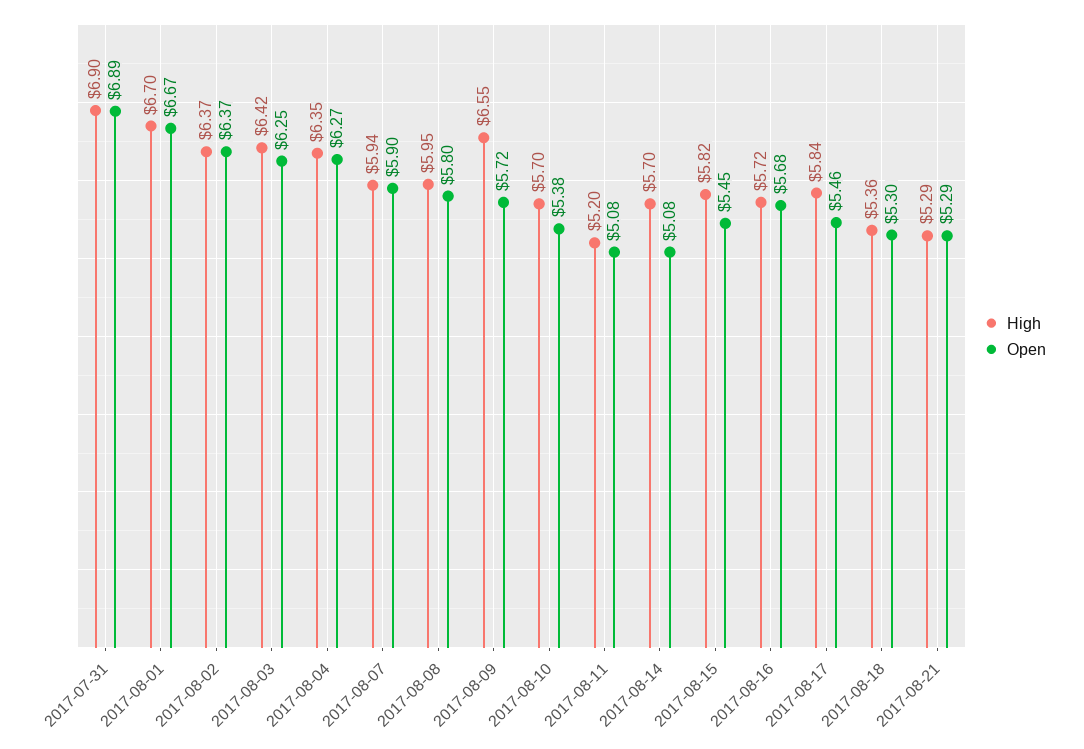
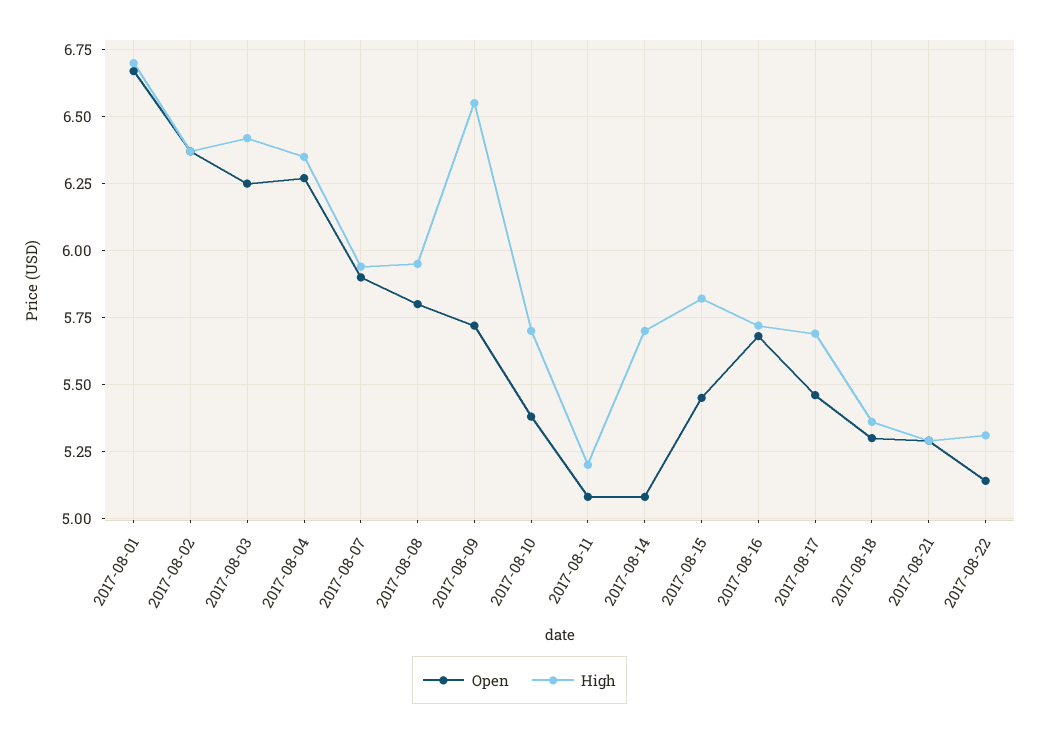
High, 2017-07-31: 6.9 -> none
Open, 2017-07-31: 6.89 -> none
High, 2017-08-17: 5.84 -> 5.7
Open, 2017-08-22: none -> 5.15
High, 2017-08-22: none -> 5.3

